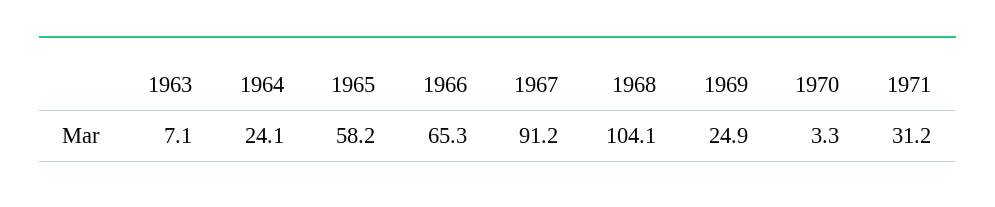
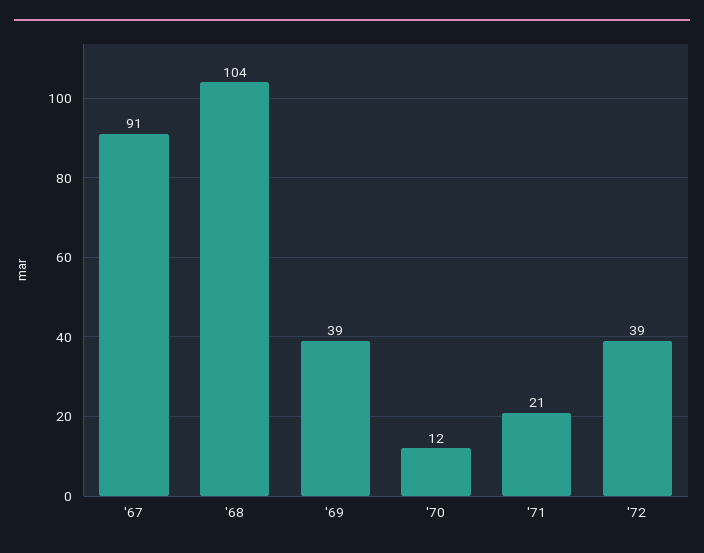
1963: 7.1 -> none
1964: 24.1 -> none
1965: 58.2 -> none
1966: 65.3 -> none
1969: 24.9 -> 39
1970: 3.3 -> 12
1971: 31.2 -> 21
'72: none -> 39

